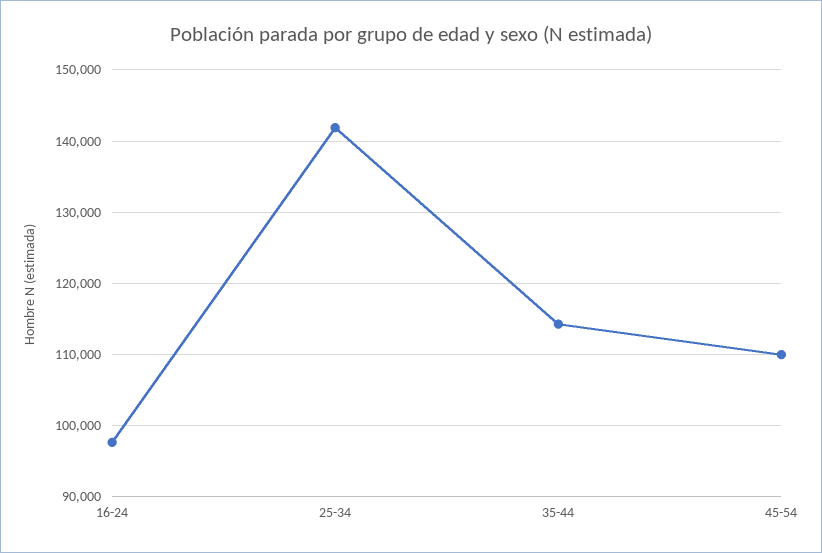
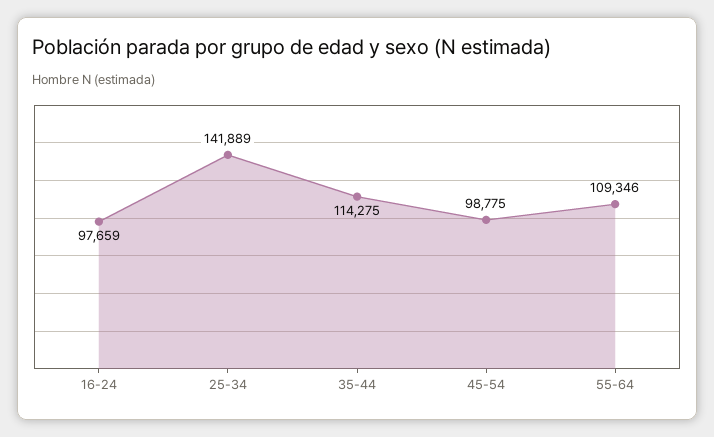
45-54: 110000 -> 98775
55-64: none -> 109346

